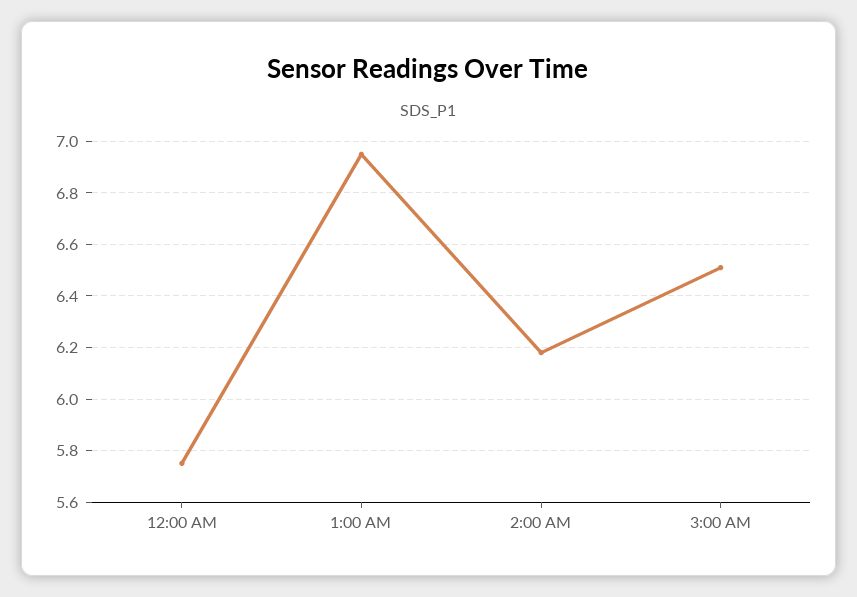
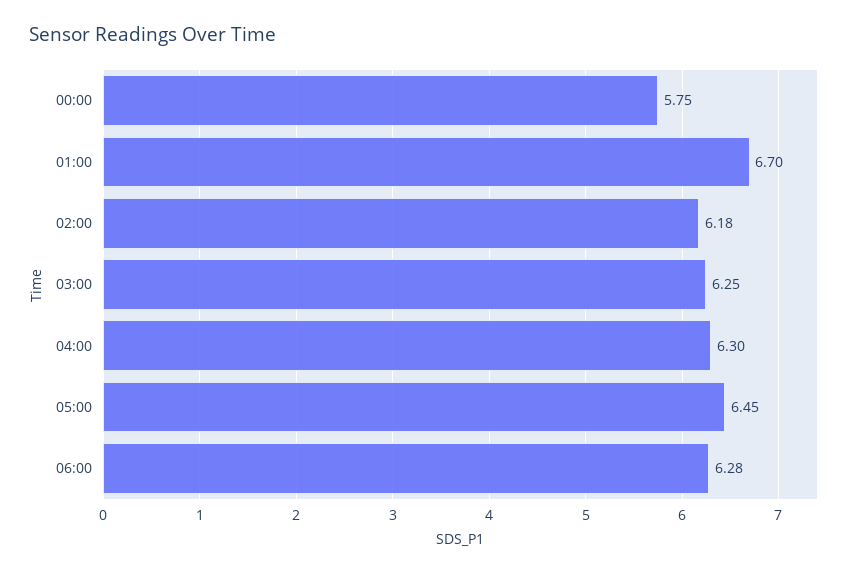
1:00 AM: 6.95 -> 6.7
3:00 AM: 6.5 -> 6.25
04:00: none -> 6.3
05:00: none -> 6.45
06:00: none -> 6.28

